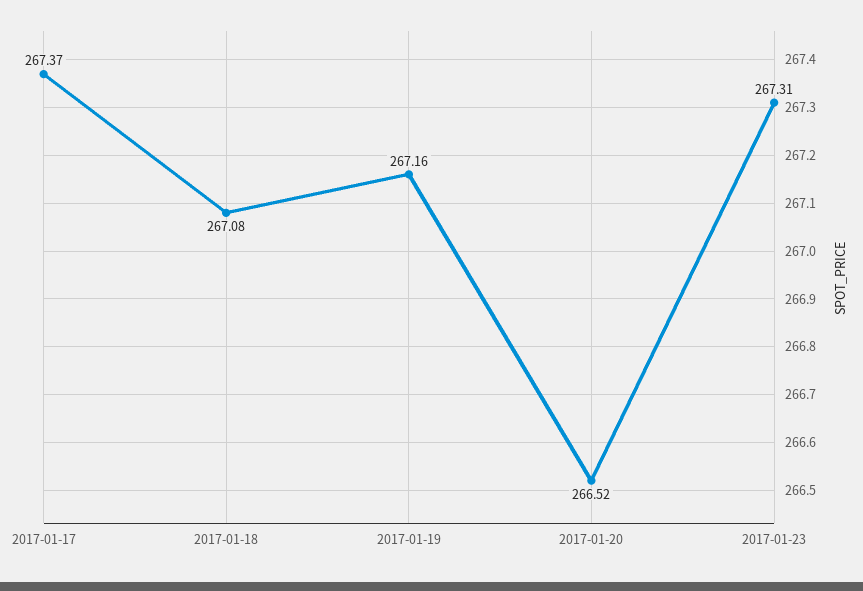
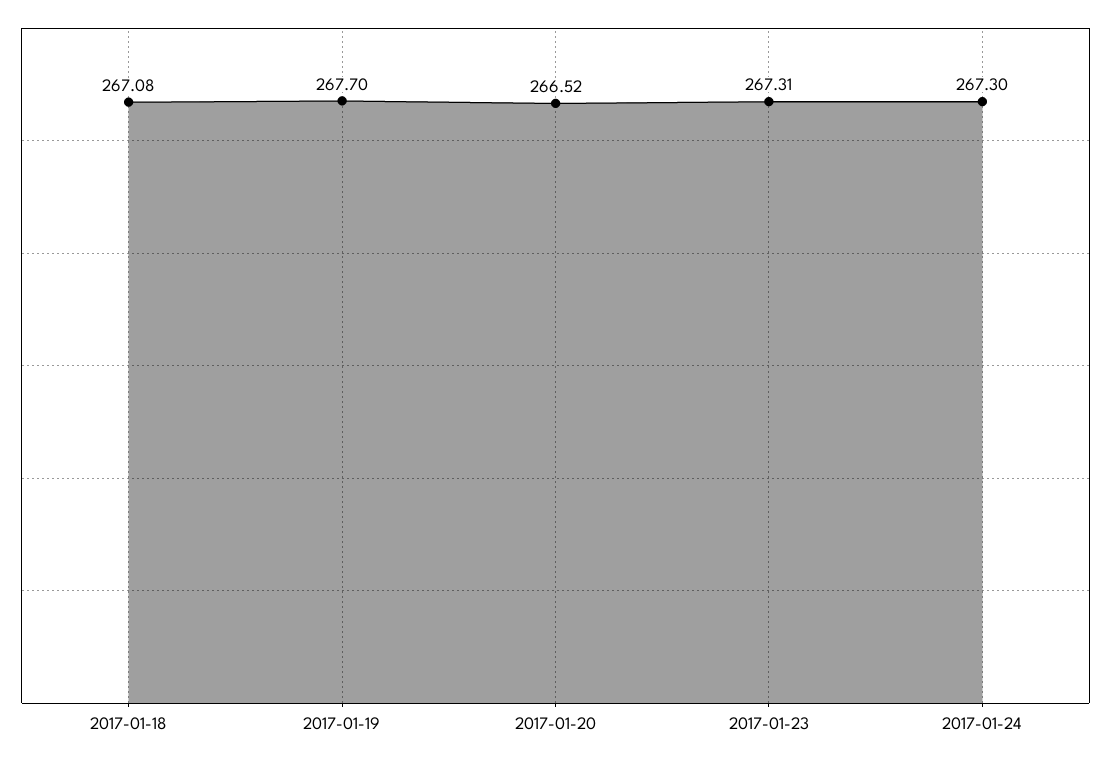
2017-01-17: 267.37 -> none
2017-01-19: 267.16 -> 267.7
2017-01-24: none -> 267.3

